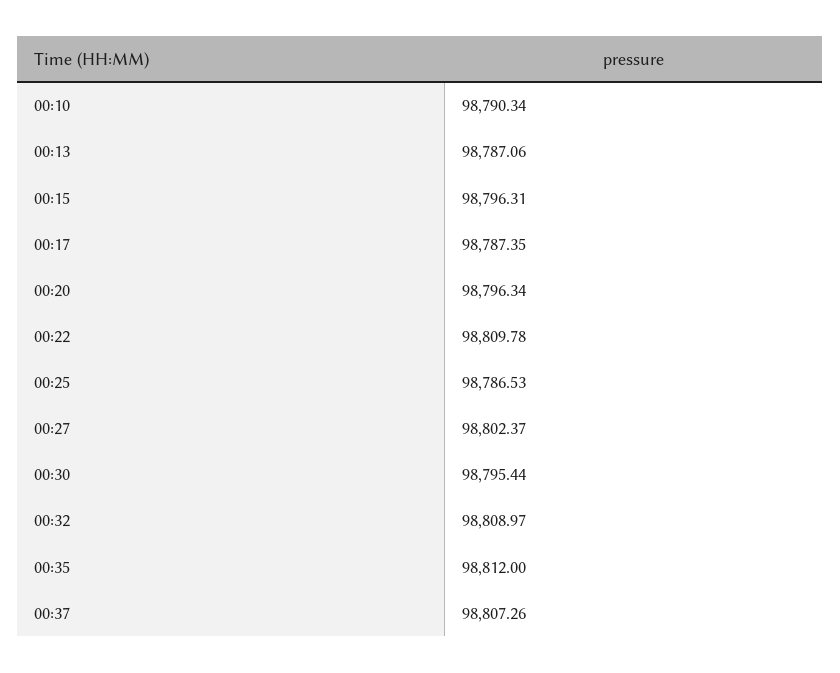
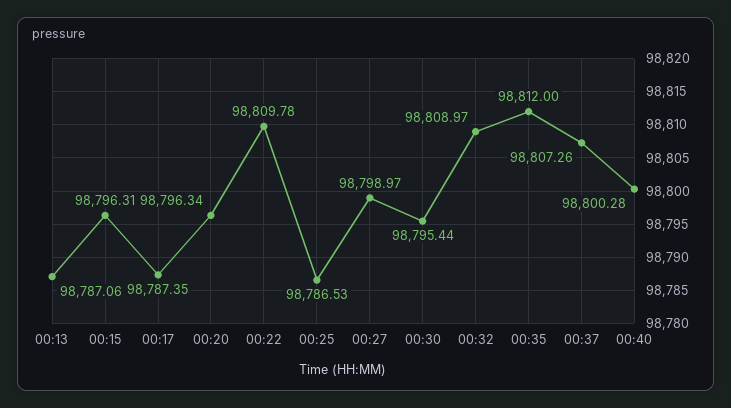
00:10: 98790.34 -> none
00:27: 98802.37 -> 98798.97
00:40: none -> 98800.28

